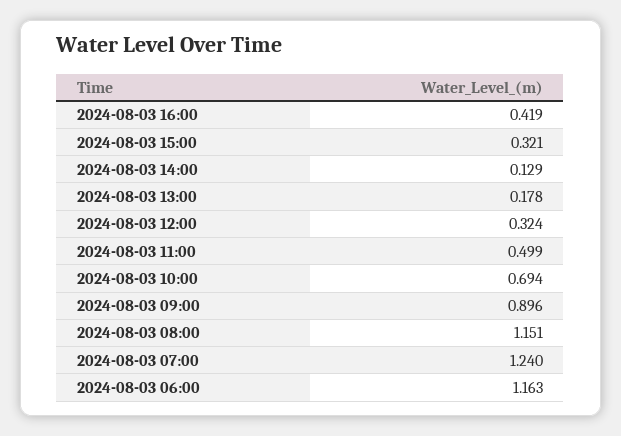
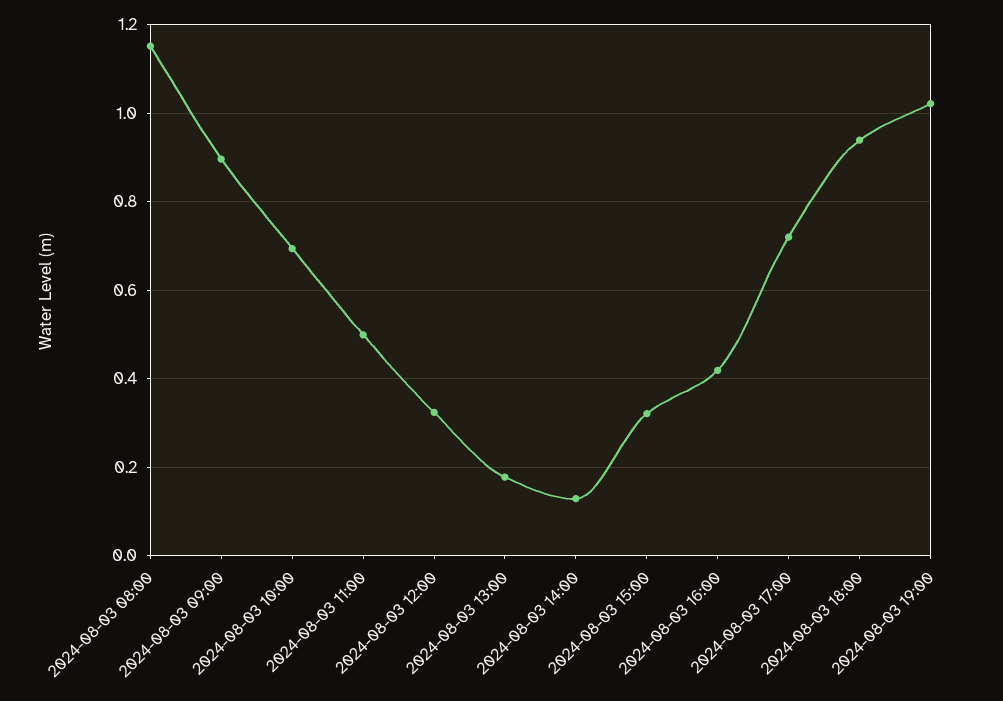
2024-08-03 07:00: 1.24 -> none
2024-08-03 06:00: 1.163 -> none
2024-08-03 17:00: none -> 0.72
2024-08-03 18:00: none -> 0.94
2024-08-03 19:00: none -> 1.02

